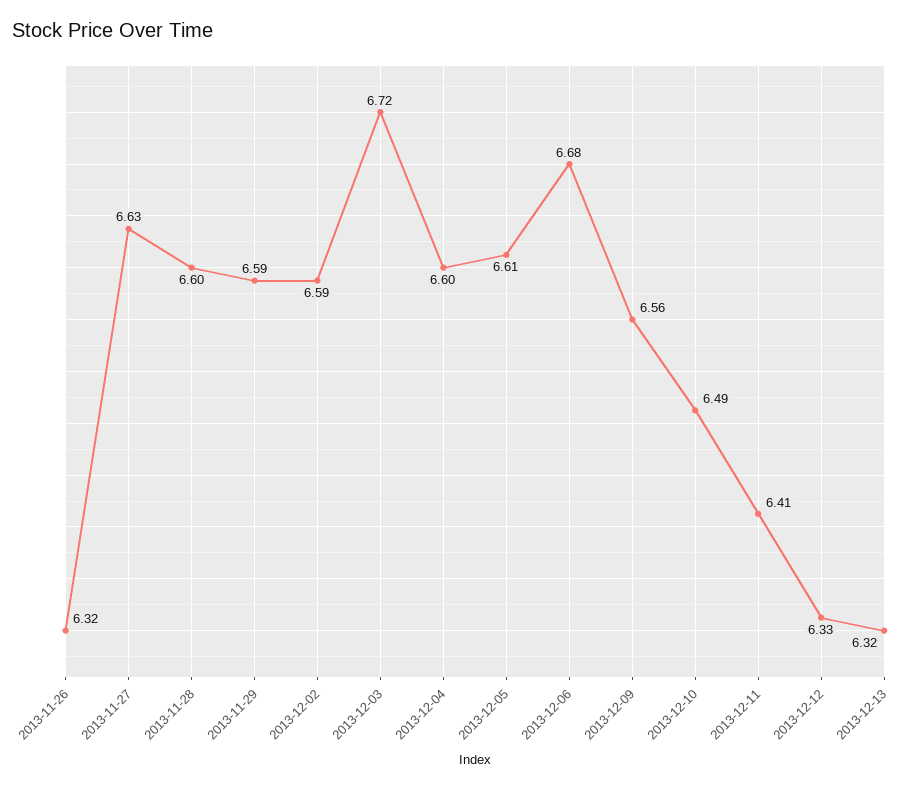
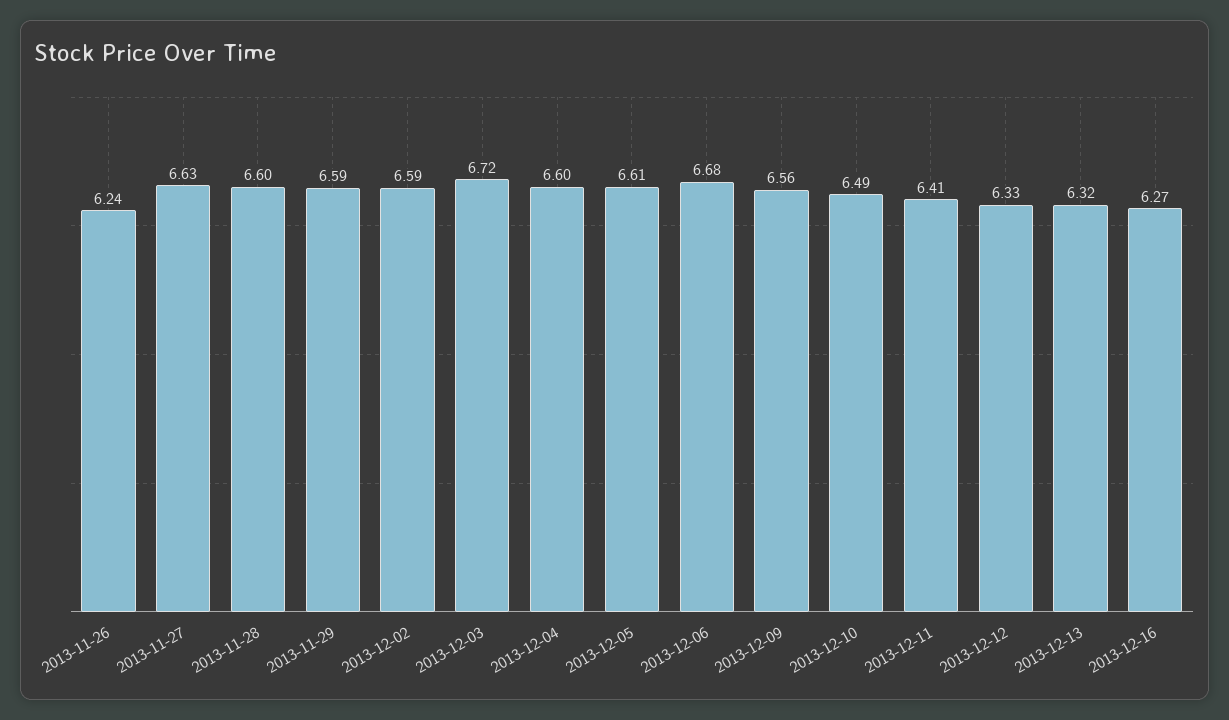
2013-11-26: 6.32 -> 6.24
2013-12-16: none -> 6.27

